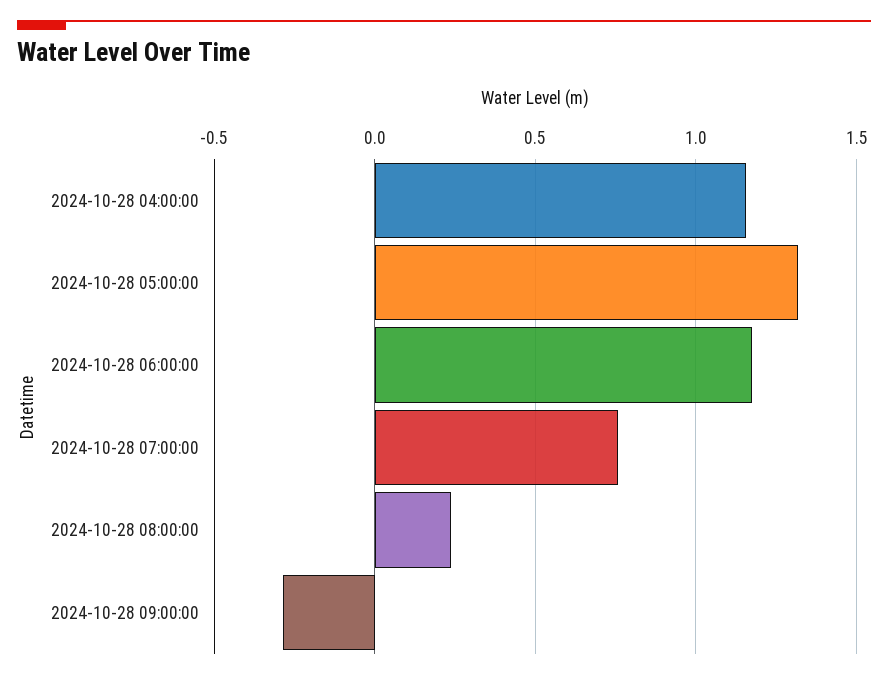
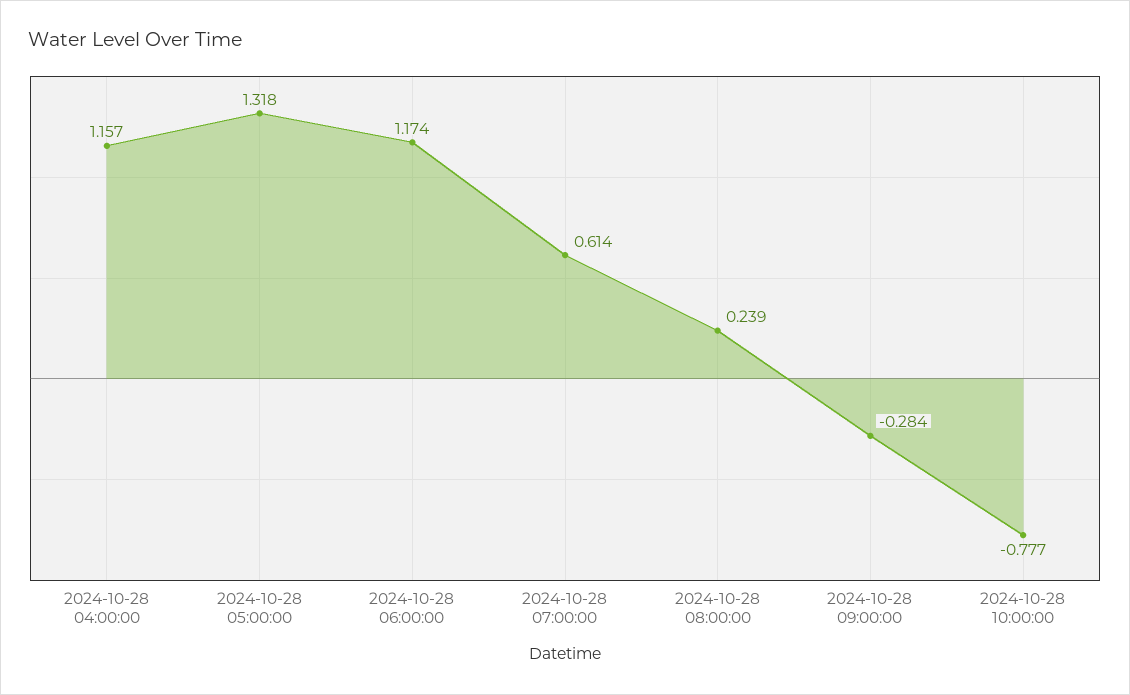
2024-10-28 07:00:00: 0.75 -> 0.614
2024-10-28 10:00:00: none -> -0.777

